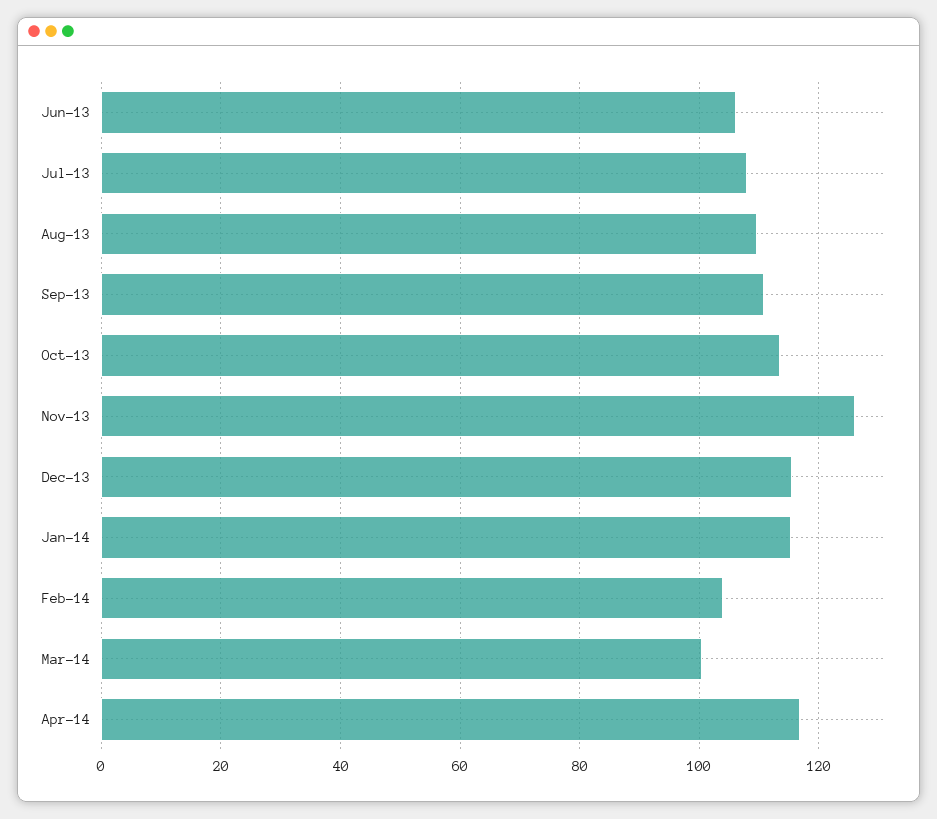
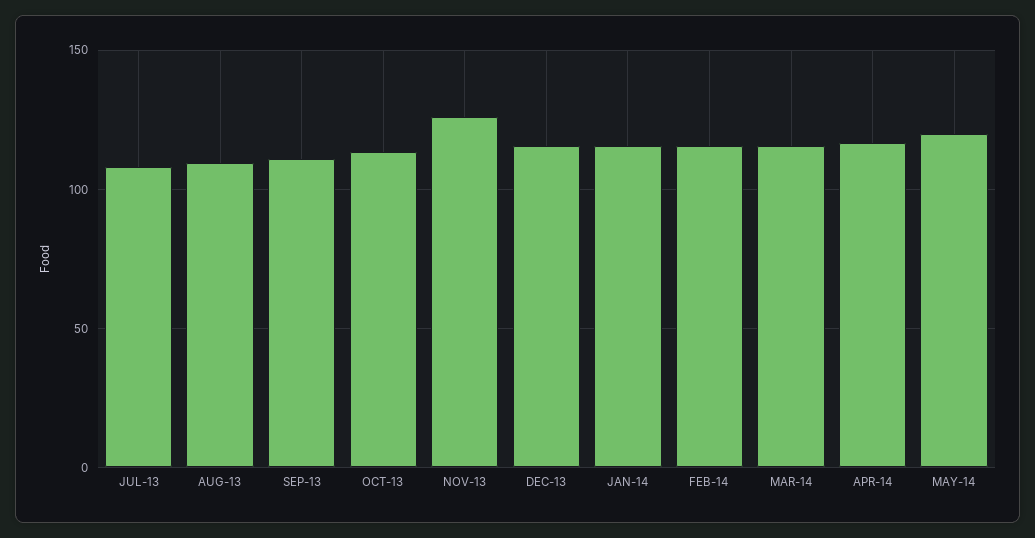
Jun-13: 106 -> none
Feb-14: 104 -> 115
Mar-14: 100 -> 115
MAY-14: none -> 120

